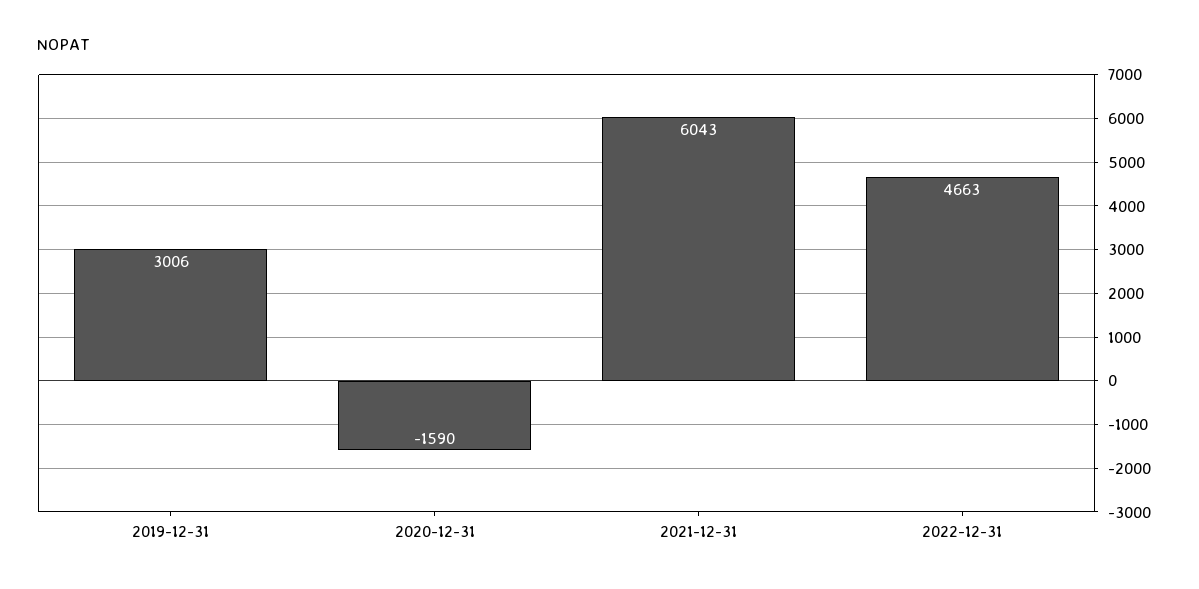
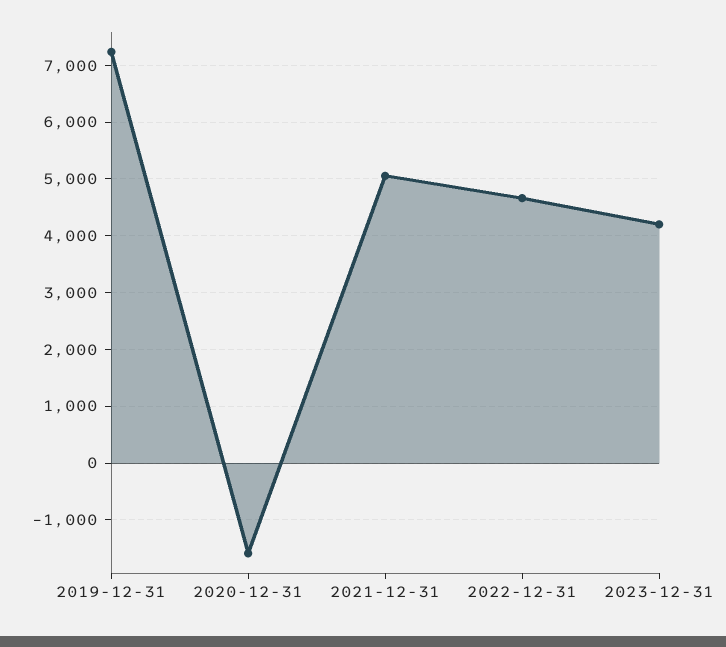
2019-12-31: 3006 -> 7200
2021-12-31: 6043 -> 5000
2023-12-31: none -> 4200

